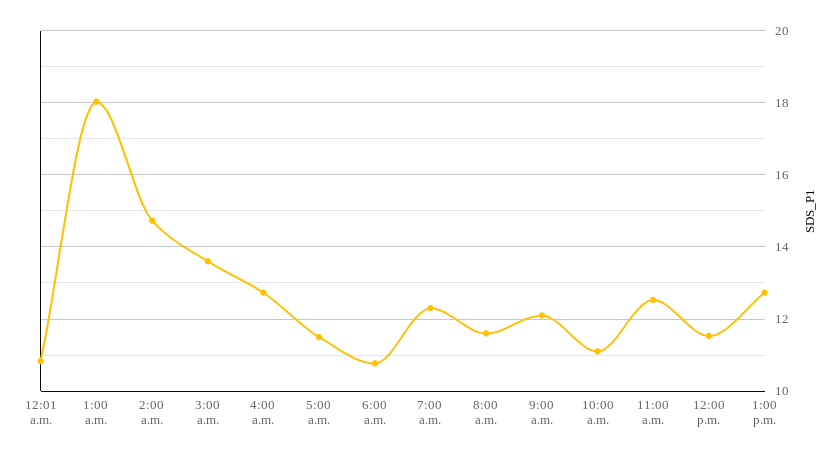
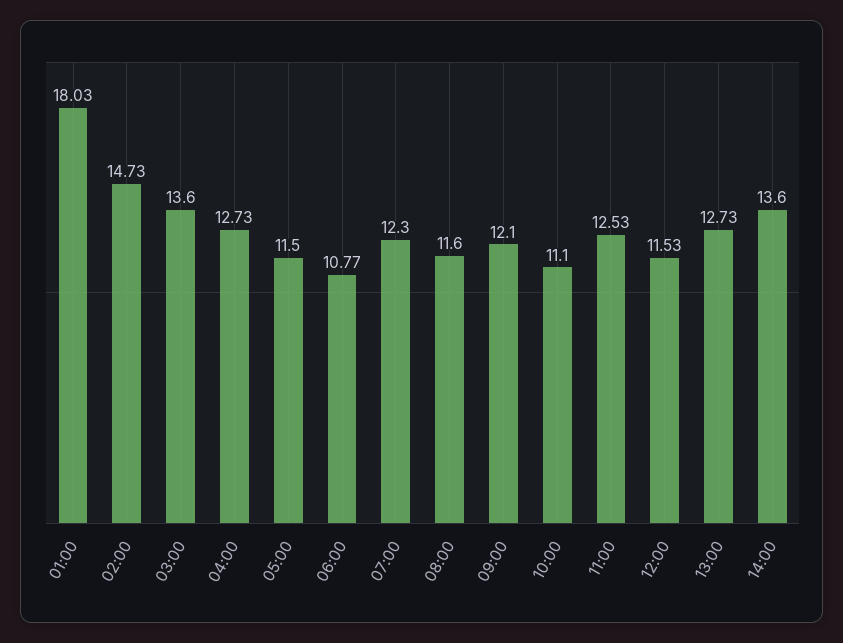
12:01 a.m.: 10.8 -> none
14:00: none -> 13.6

